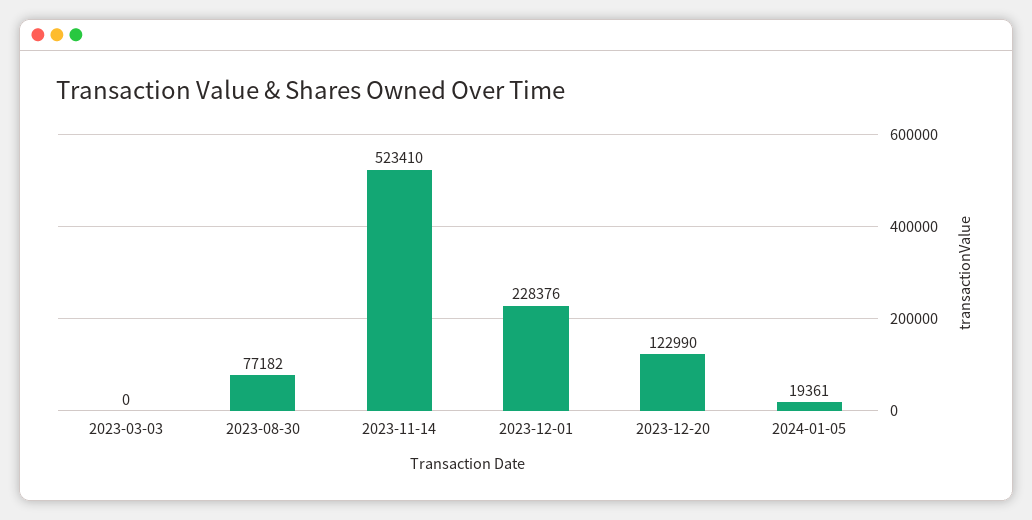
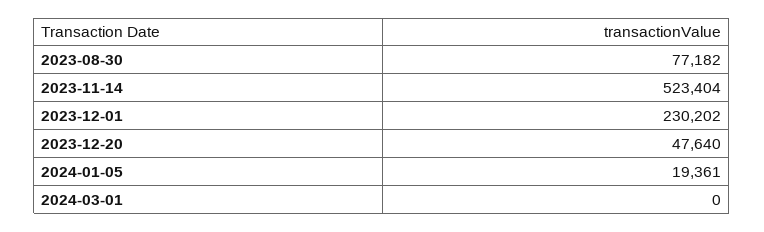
2023-03-03: 0 -> none
2023-11-14: 523410 -> 523404
2023-12-01: 228376 -> 230202
2023-12-20: 122990 -> 47640
2024-03-01: none -> 0

